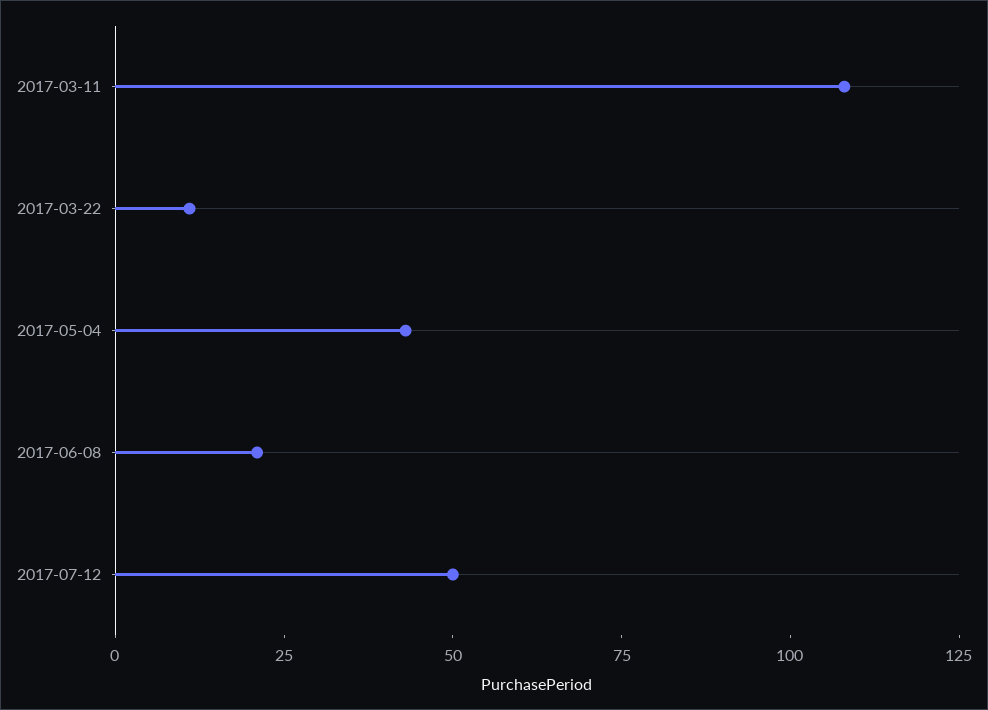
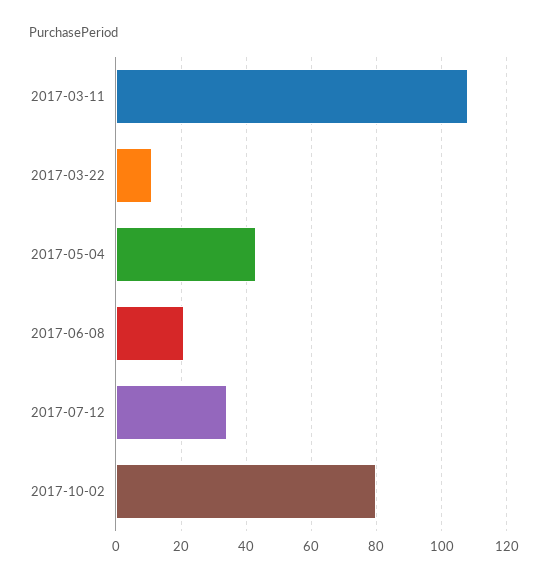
2017-07-12: 50 -> 35
2017-10-02: none -> 80

